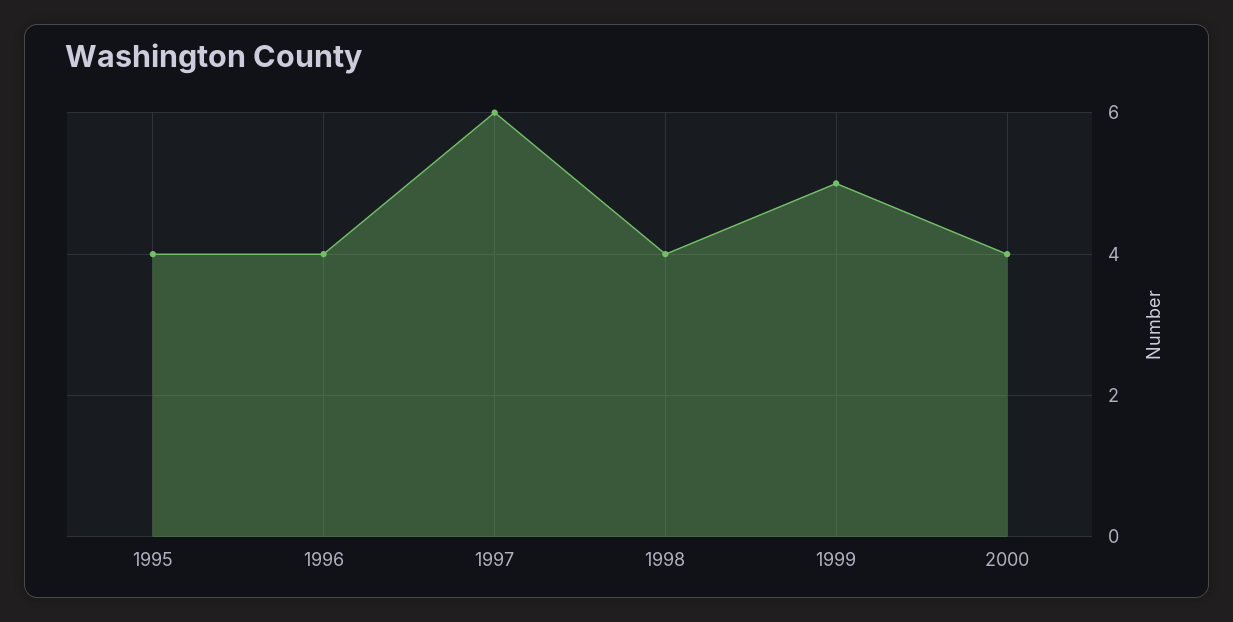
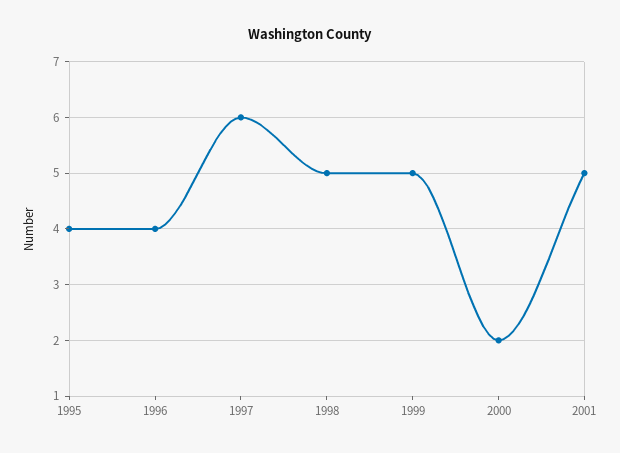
1998: 4 -> 5
2000: 4 -> 2
2001: none -> 5

